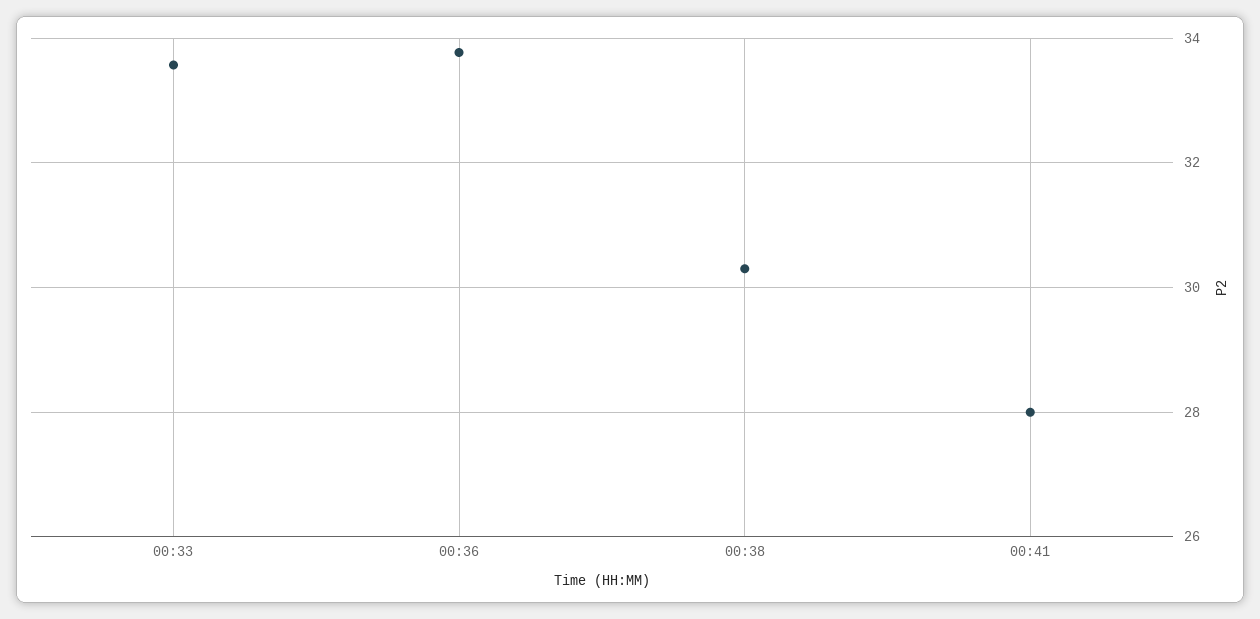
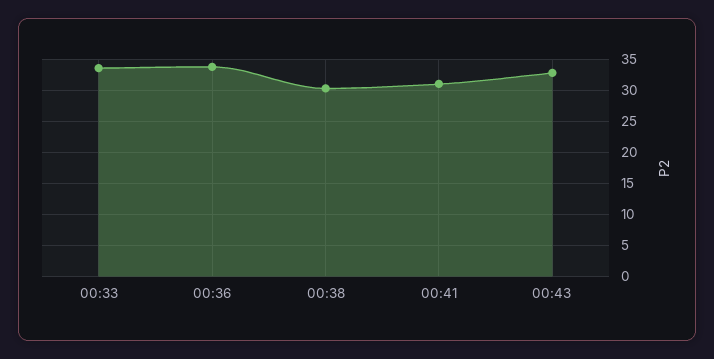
00:41: 28 -> 31
00:43: none -> 33

